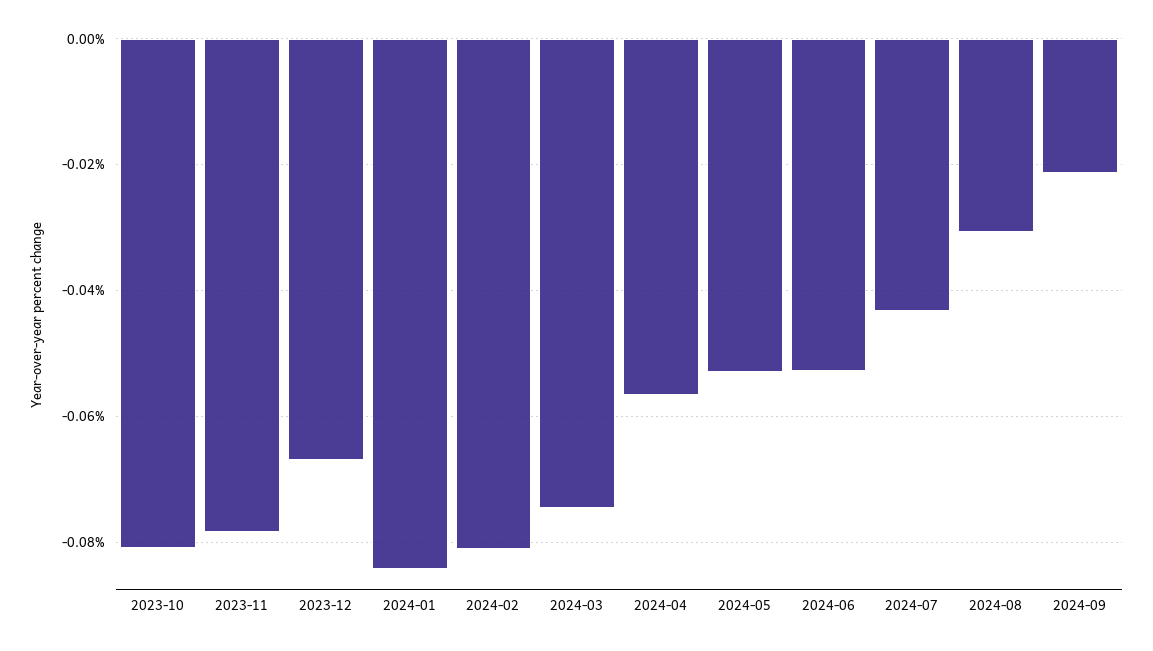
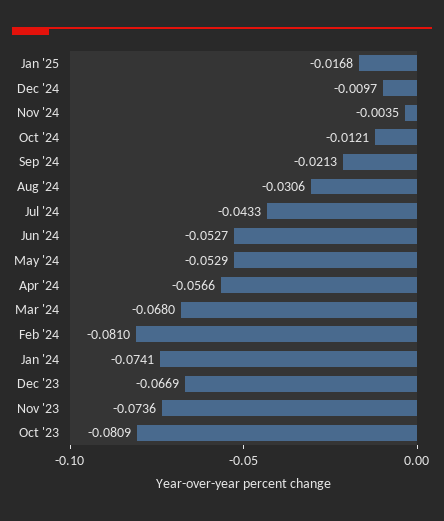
2023-11: -0.078 -> -0.0736
2024-01: -0.084 -> -0.0741
2024-03: -0.074 -> -0.068
Jan '25: none -> -0.0168
Dec '24: none -> -0.0097
Nov '24: none -> -0.0035
Oct '24: none -> -0.0121

